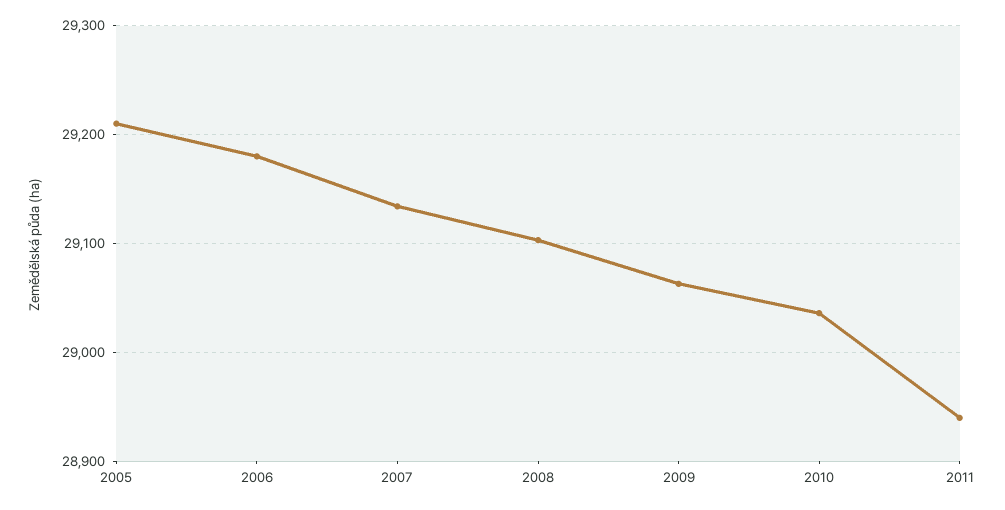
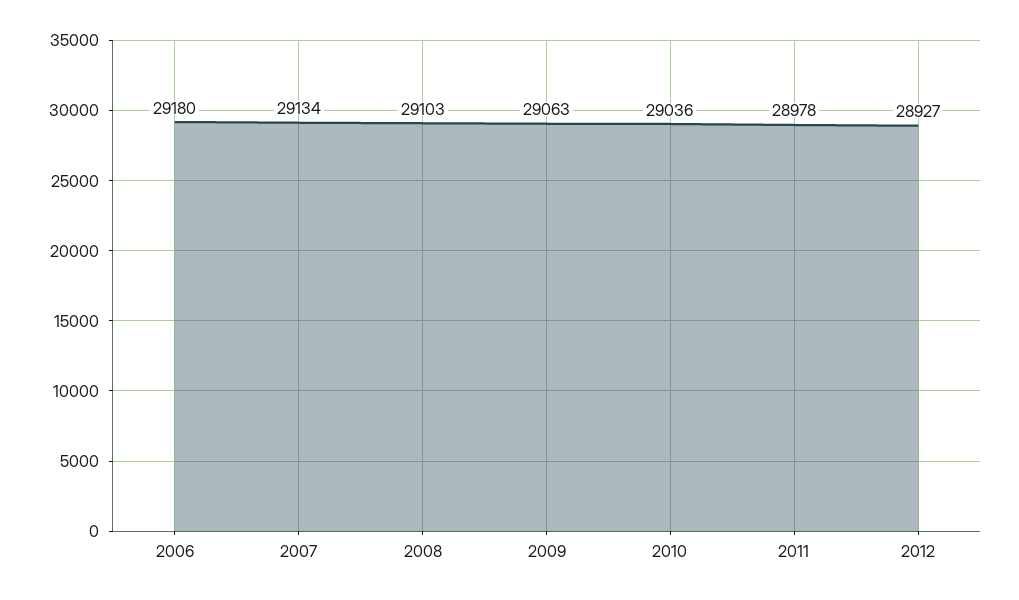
2005: 29210 -> none
2011: 28940 -> 28978
2012: none -> 28927

